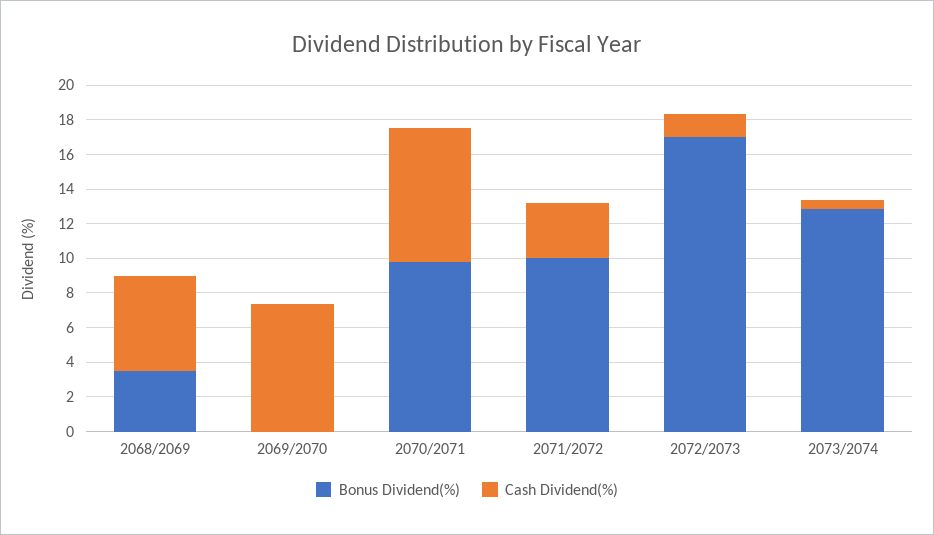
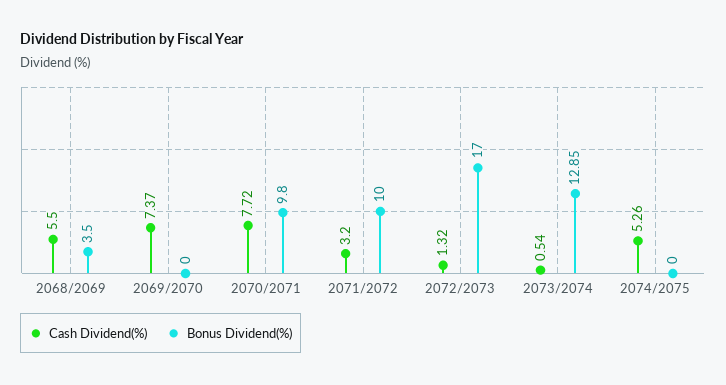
Cash Dividend(%), 2074/2075: none -> 5.26
Bonus Dividend(%), 2074/2075: none -> 0

